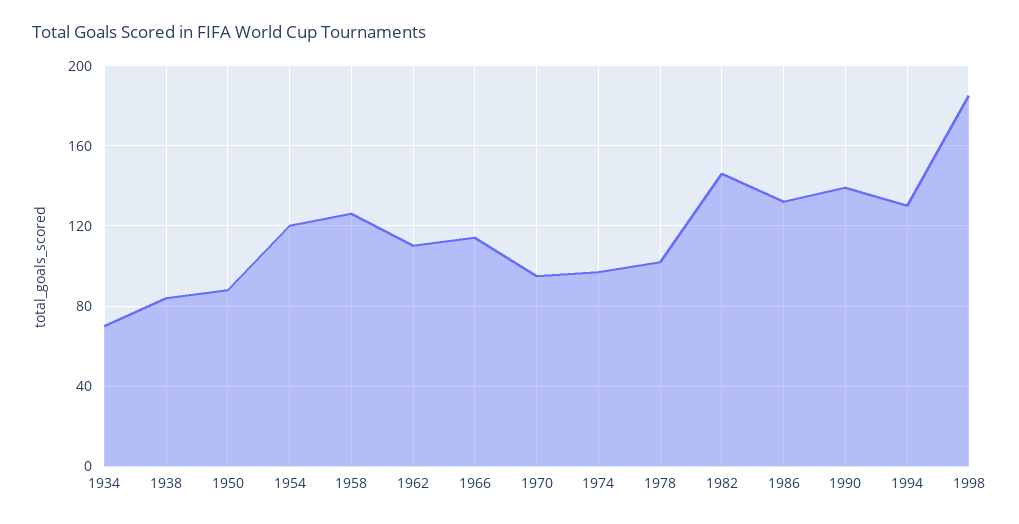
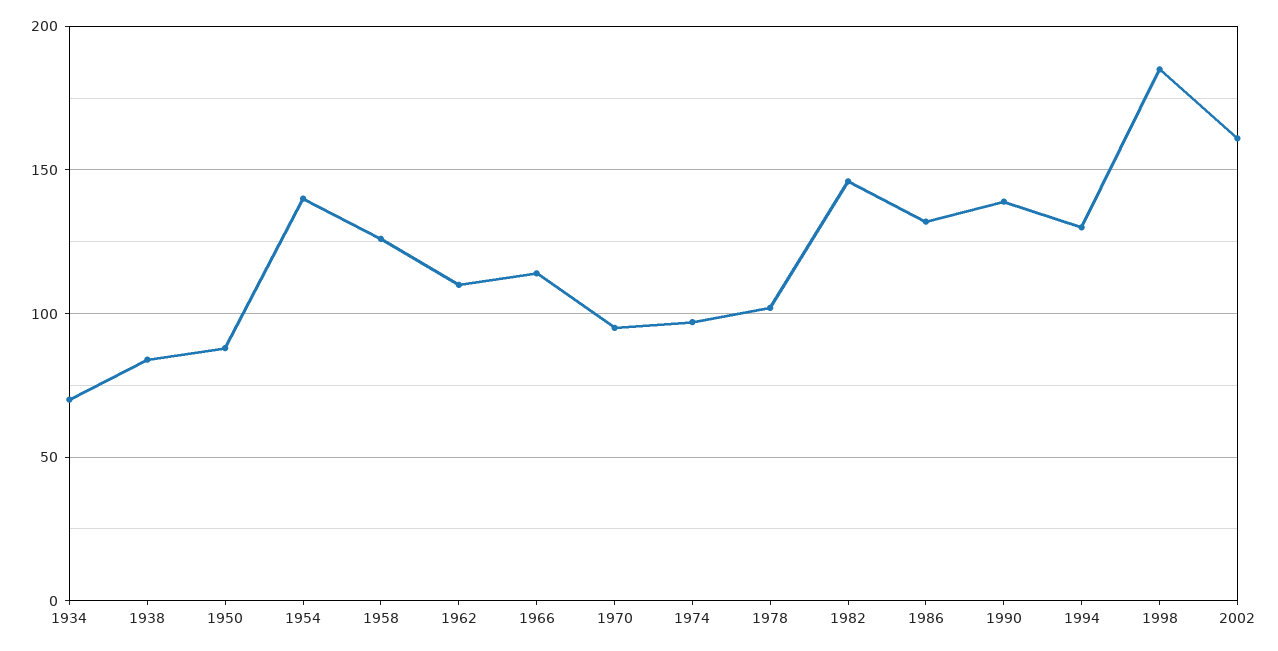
1954: 120 -> 140
2002: none -> 160

